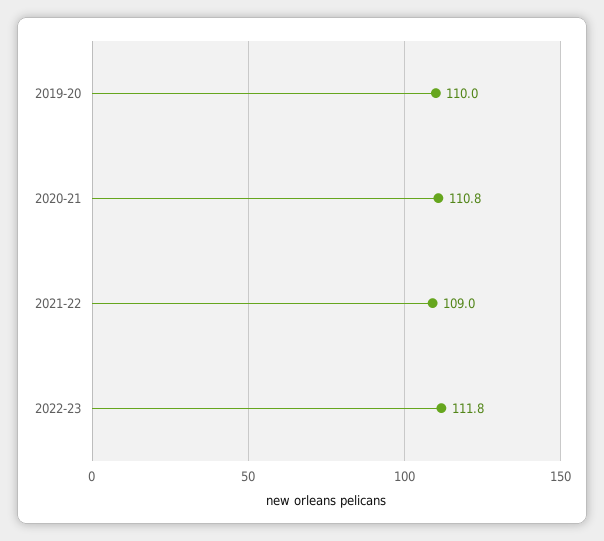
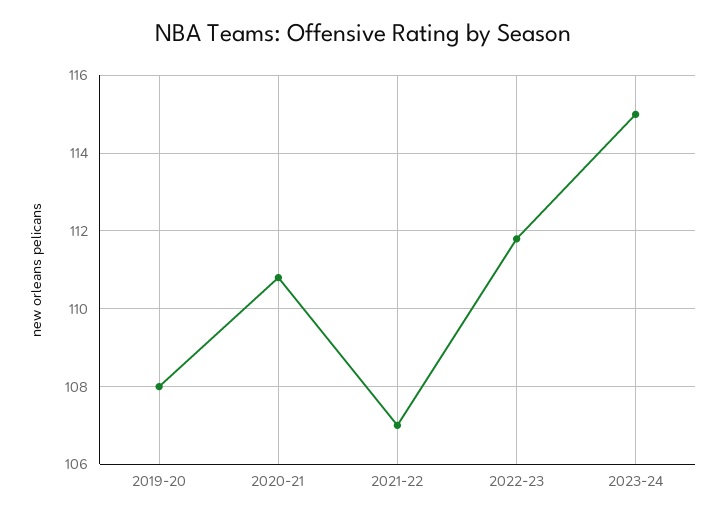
2019-20: 110 -> 108
2021-22: 109 -> 107
2023-24: none -> 115

